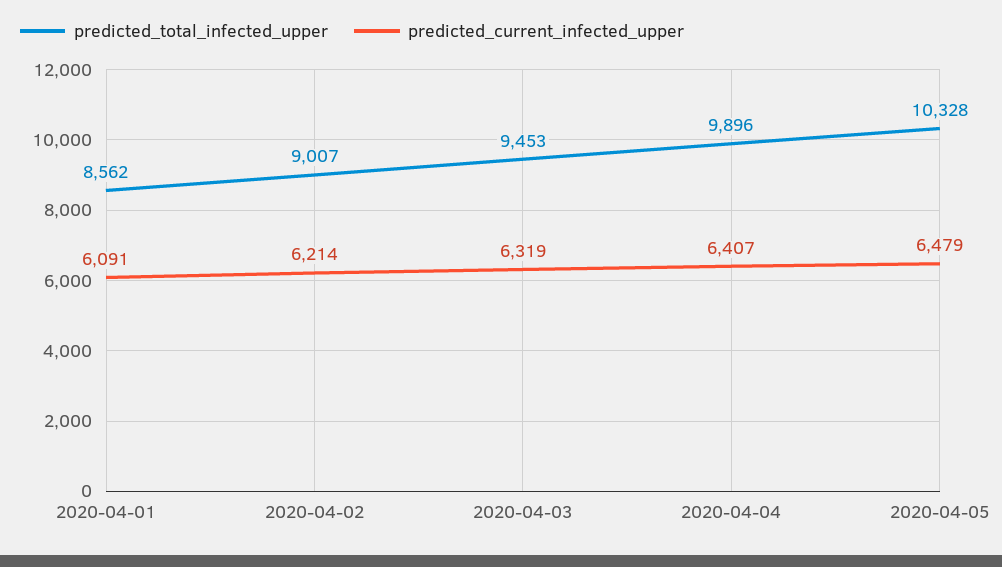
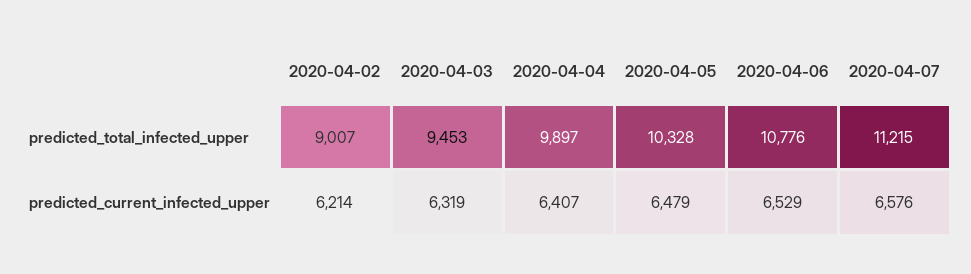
predicted_total_infected_upper, 2020-04-01: 8562 -> none
predicted_current_infected_upper, 2020-04-01: 6091 -> none
predicted_total_infected_upper, 2020-04-04: 9896 -> 9897
predicted_total_infected_upper, 2020-04-06: none -> 10776
predicted_total_infected_upper, 2020-04-07: none -> 11215
predicted_current_infected_upper, 2020-04-06: none -> 6529
predicted_current_infected_upper, 2020-04-07: none -> 6576

